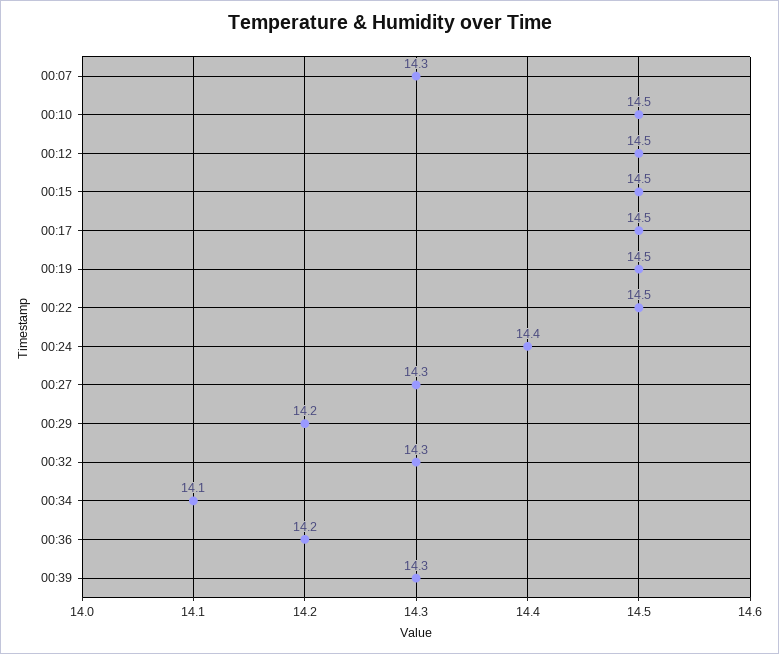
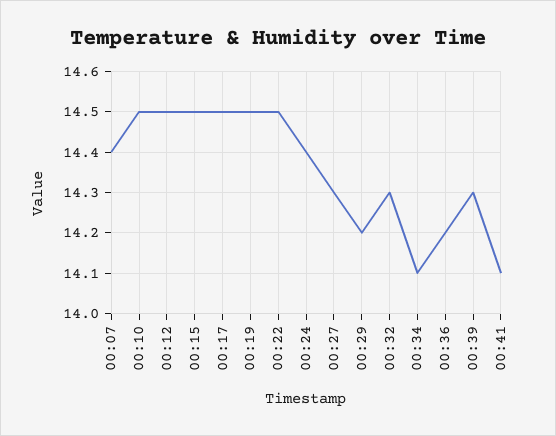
00:07: 14.3 -> 14.4
00:41: none -> 14.1

